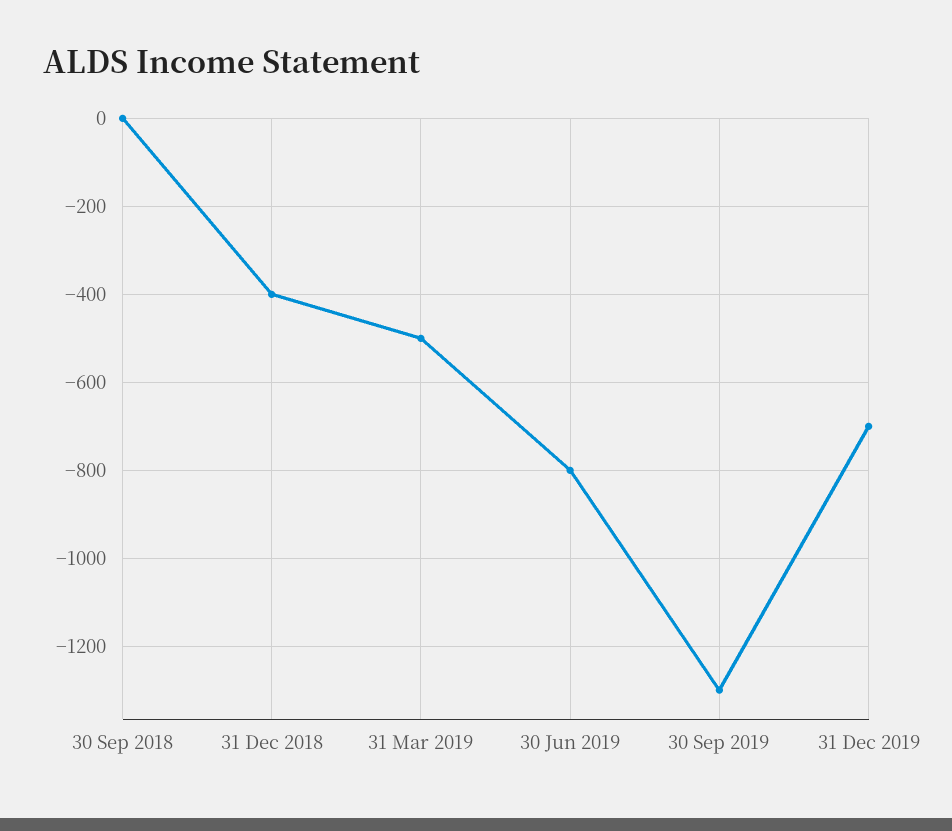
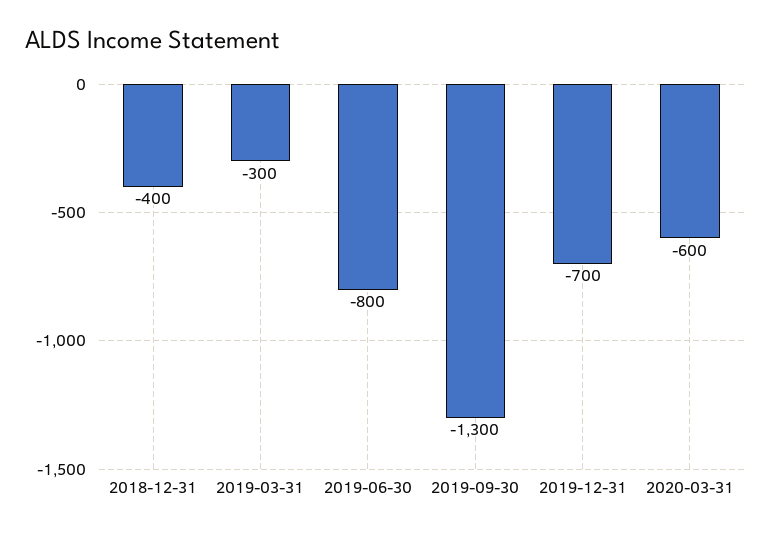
30 Sep 2018: 0 -> none
31 Mar 2019: -500 -> -300
2020-03-31: none -> -600

